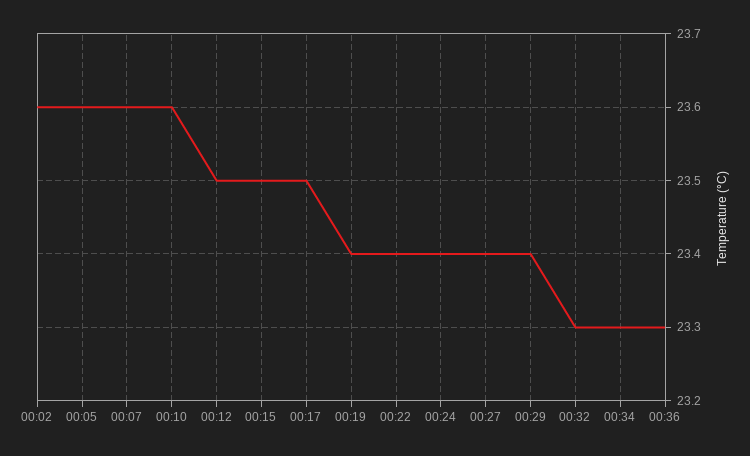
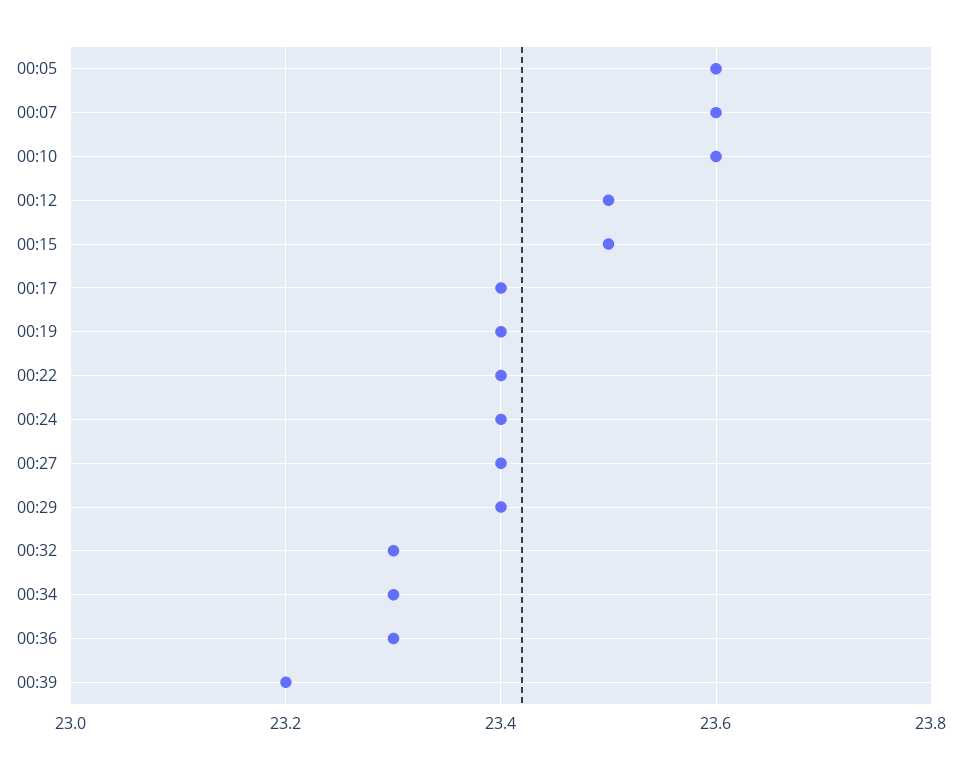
00:02: 23.6 -> none
00:17: 23.5 -> 23.4
00:39: none -> 23.2

